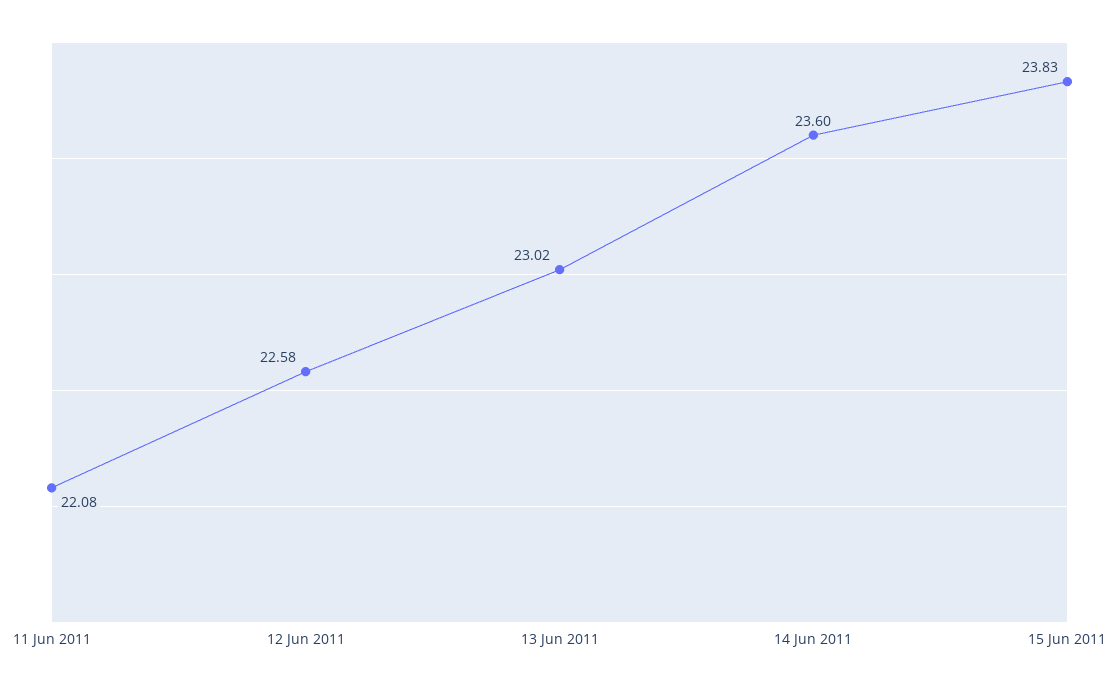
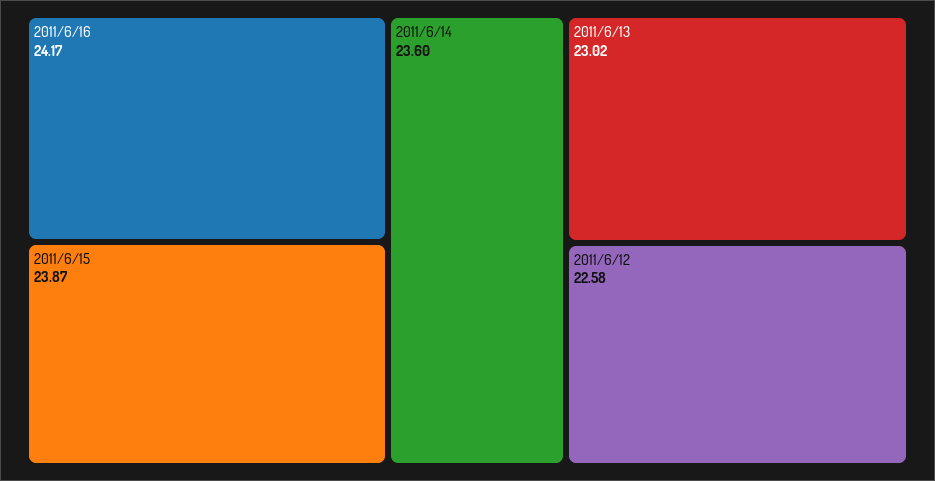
11 Jun 2011: 22.08 -> none
15 Jun 2011: 23.83 -> 23.87
2011/6/16: none -> 24.17

